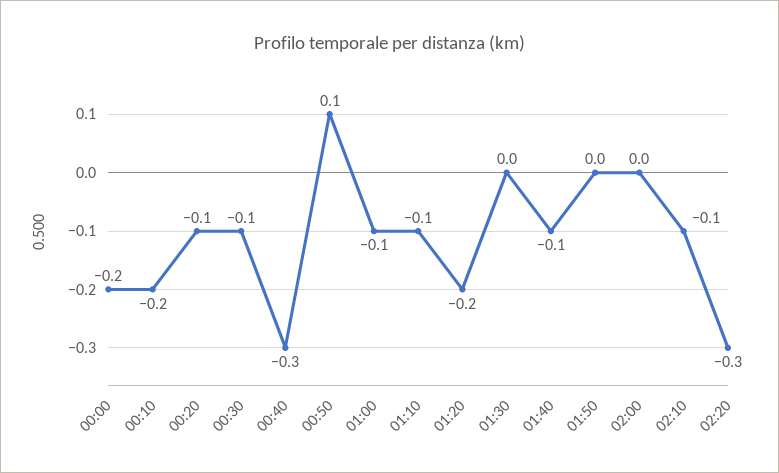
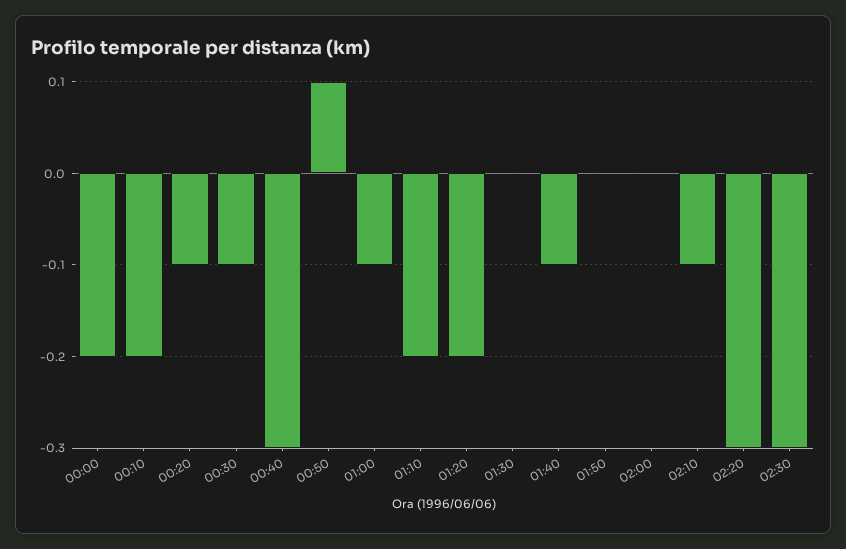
01:10: -0.1 -> -0.2
02:30: none -> -0.3

